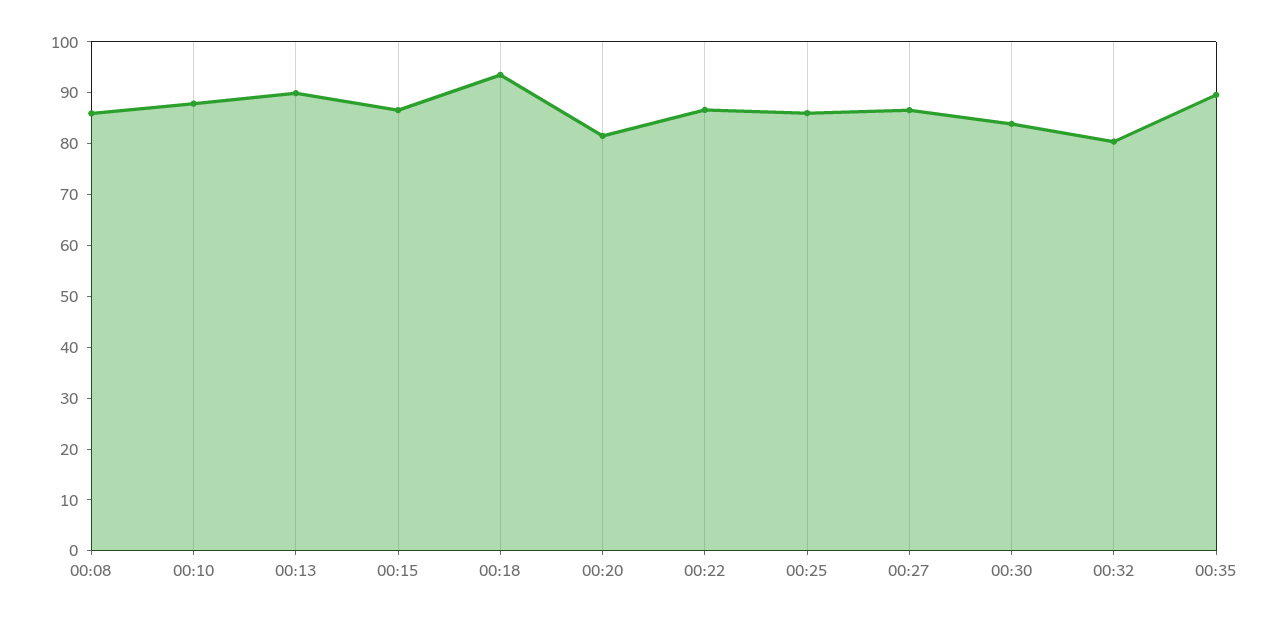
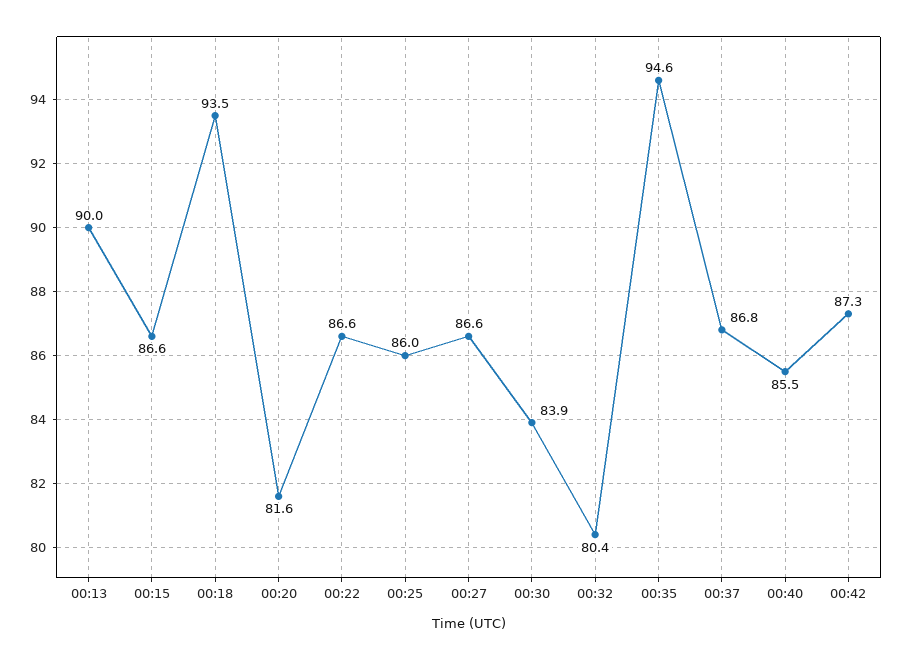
00:08: 86 -> none
00:10: 88 -> none
00:35: 90 -> 94.6
00:37: none -> 86.8
00:40: none -> 85.5
00:42: none -> 87.3

